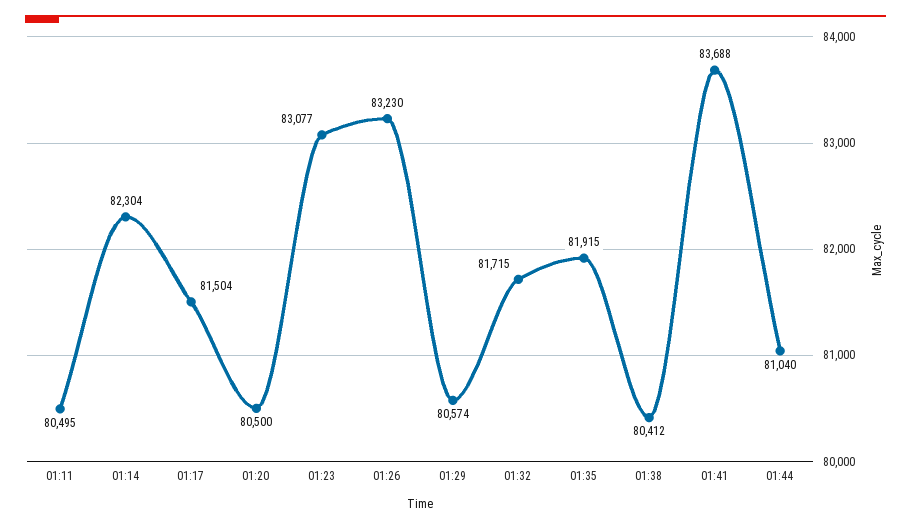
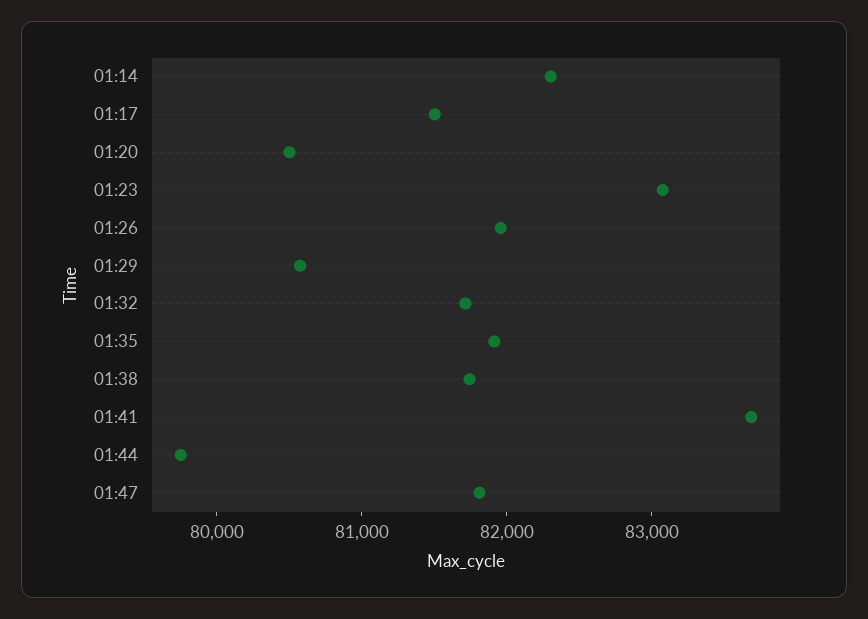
01:11: 80495 -> none
01:26: 83230 -> 82000
01:38: 80412 -> 81800
01:44: 81040 -> 79800
01:47: none -> 81800

